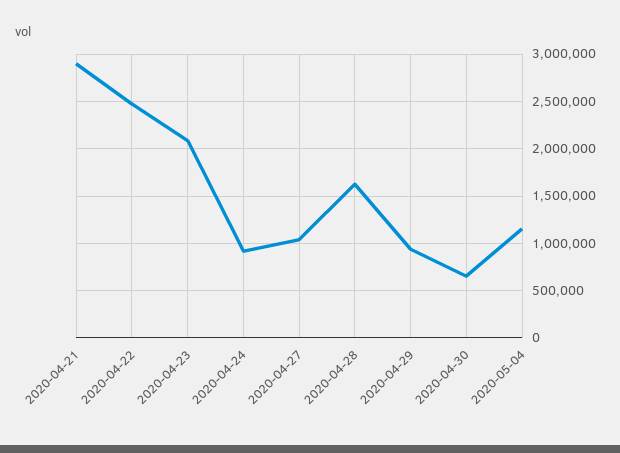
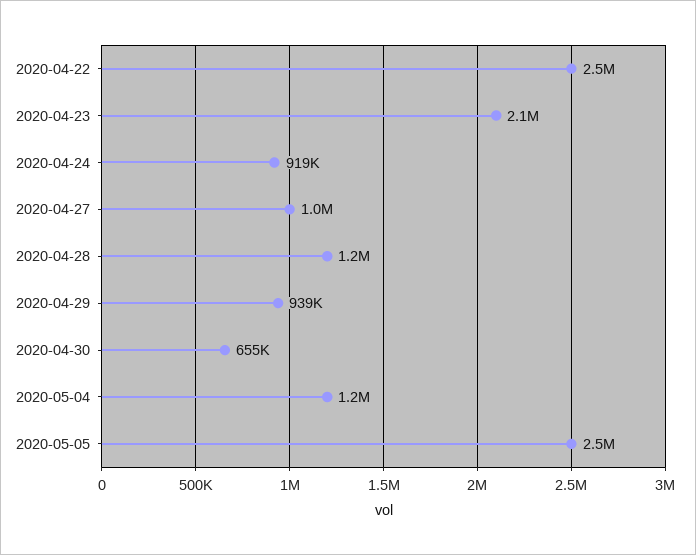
2020-04-21: 2900000 -> none
2020-04-28: 1600000 -> 1200000
2020-05-05: none -> 2500000

